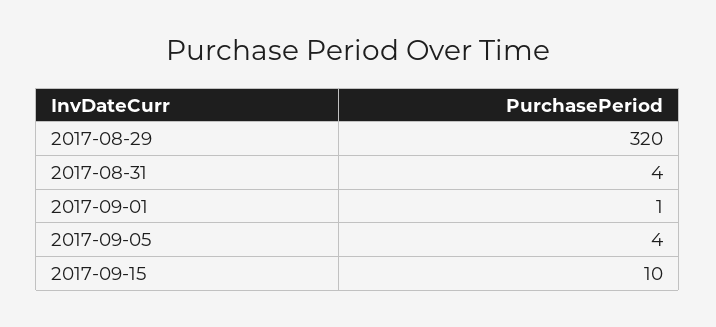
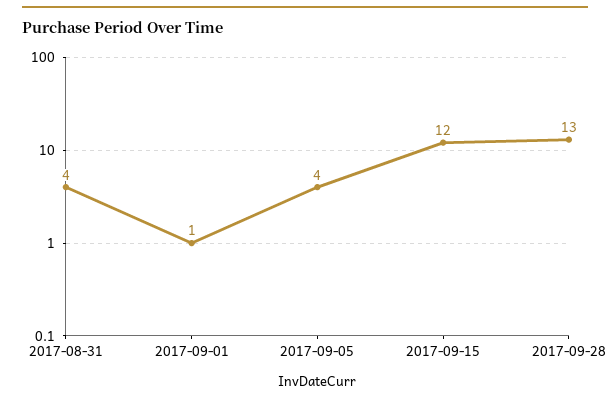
2017-08-29: 320 -> none
2017-09-15: 10 -> 12
2017-09-28: none -> 13

